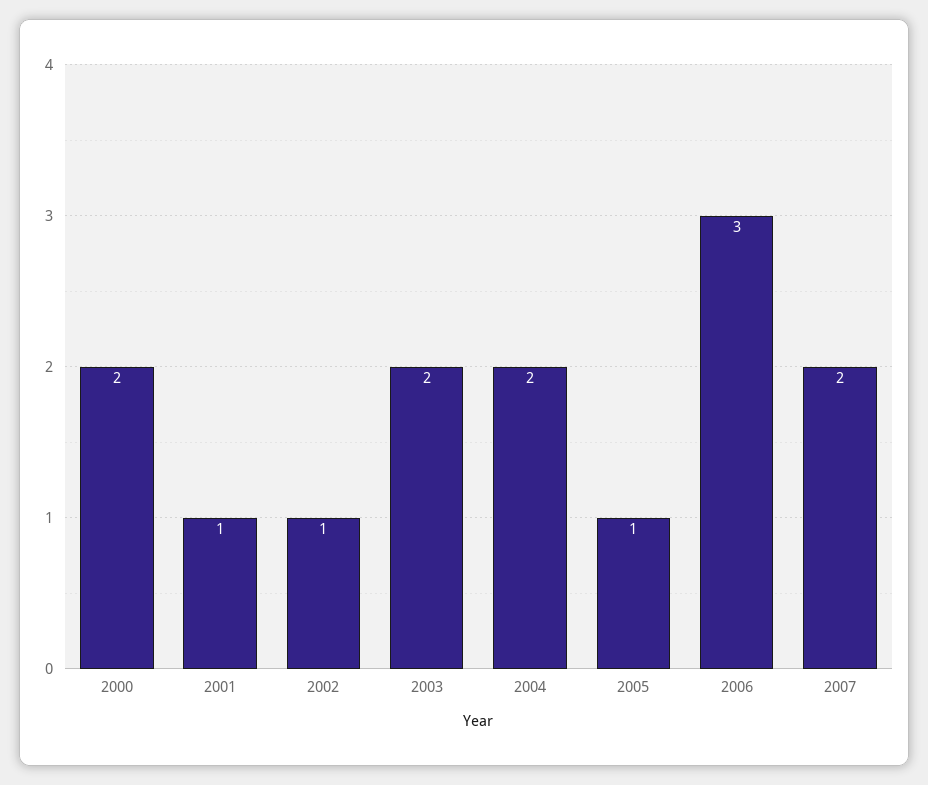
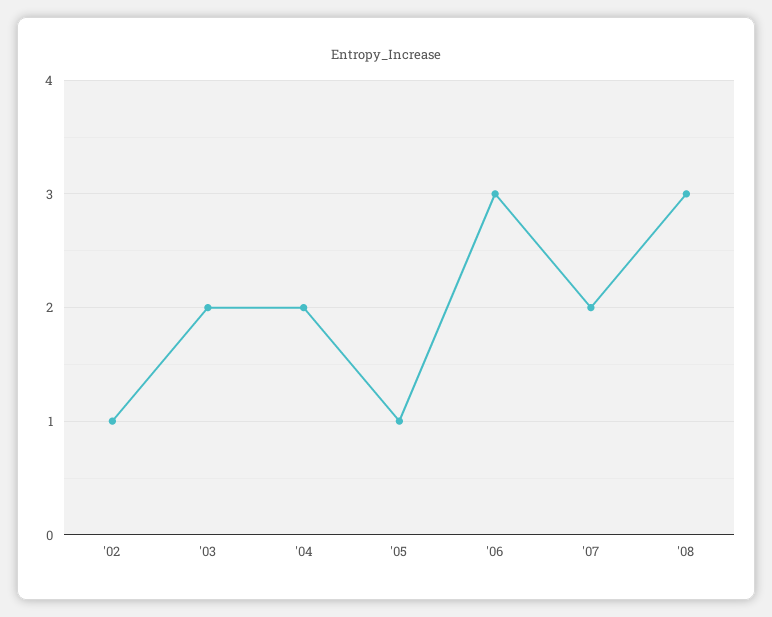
2000: 2 -> none
2001: 1 -> none
'08: none -> 3

